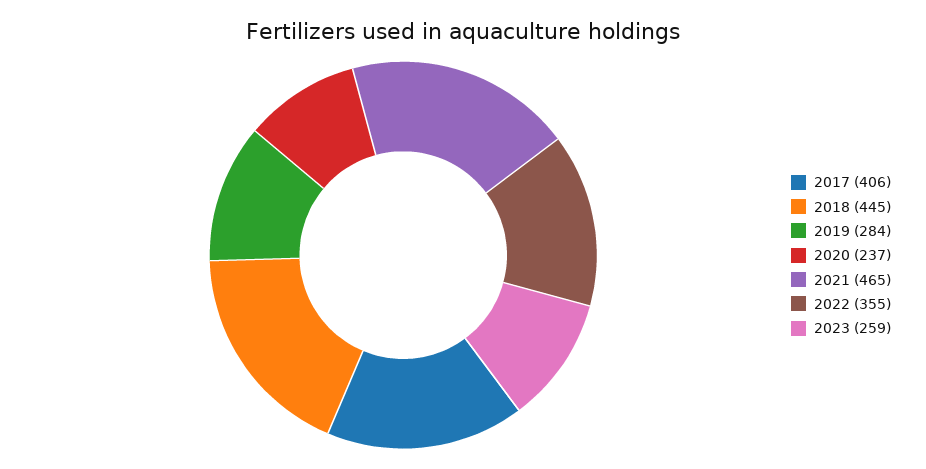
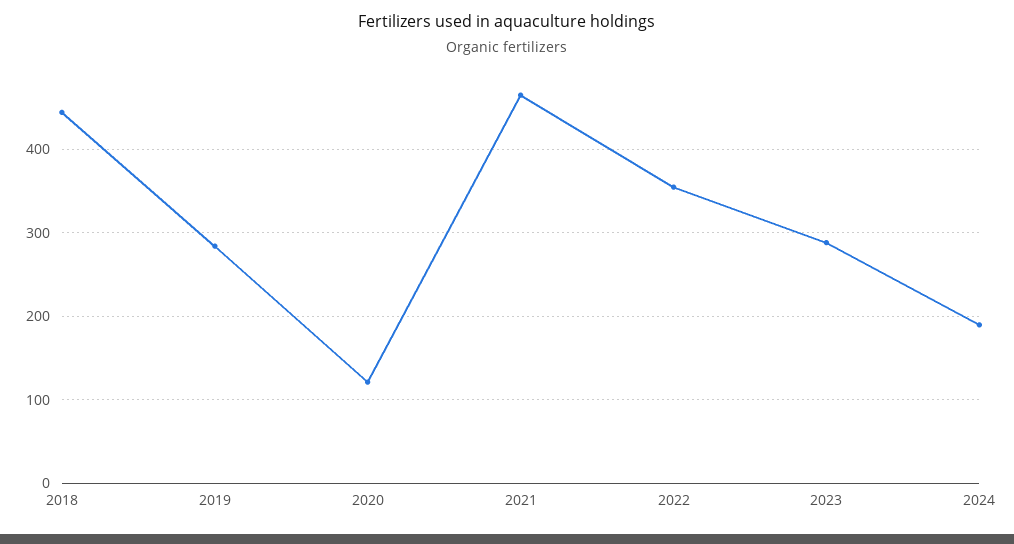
2017: 406 -> none
2020: 237 -> 120
2023: 259 -> 290
2024: none -> 190

